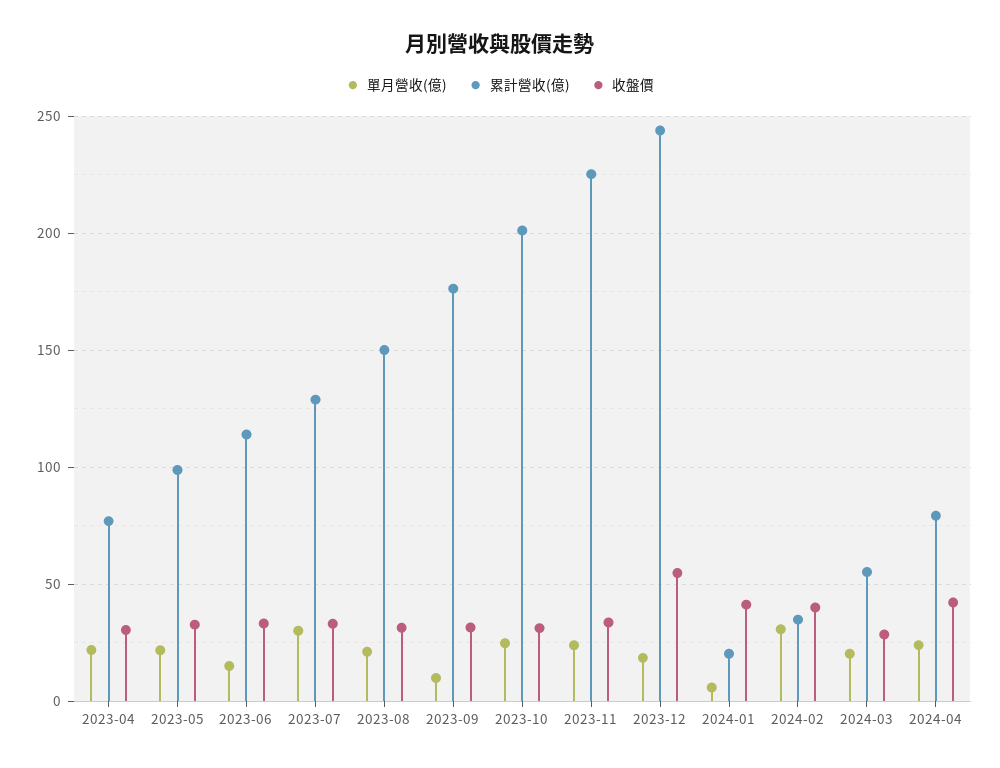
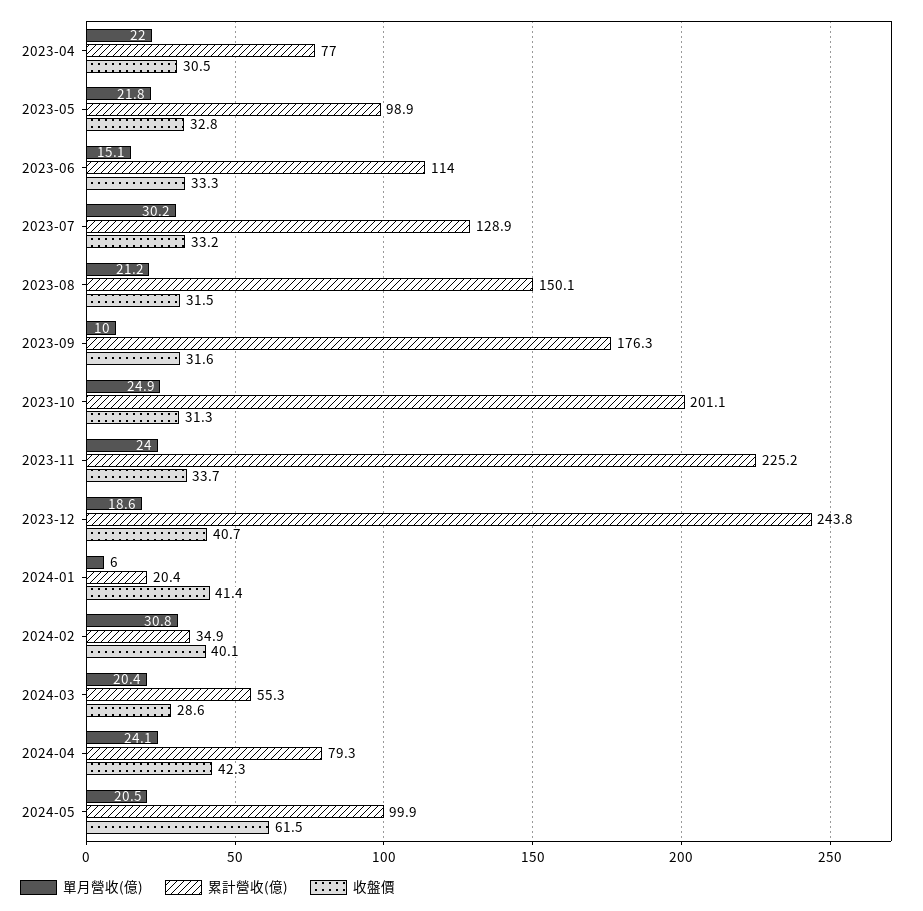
收盤價, 2023-12: 55 -> 40.7
單月營收(億), 2024-05: none -> 20.5
累計營收(億), 2024-05: none -> 99.9
收盤價, 2024-05: none -> 61.5

